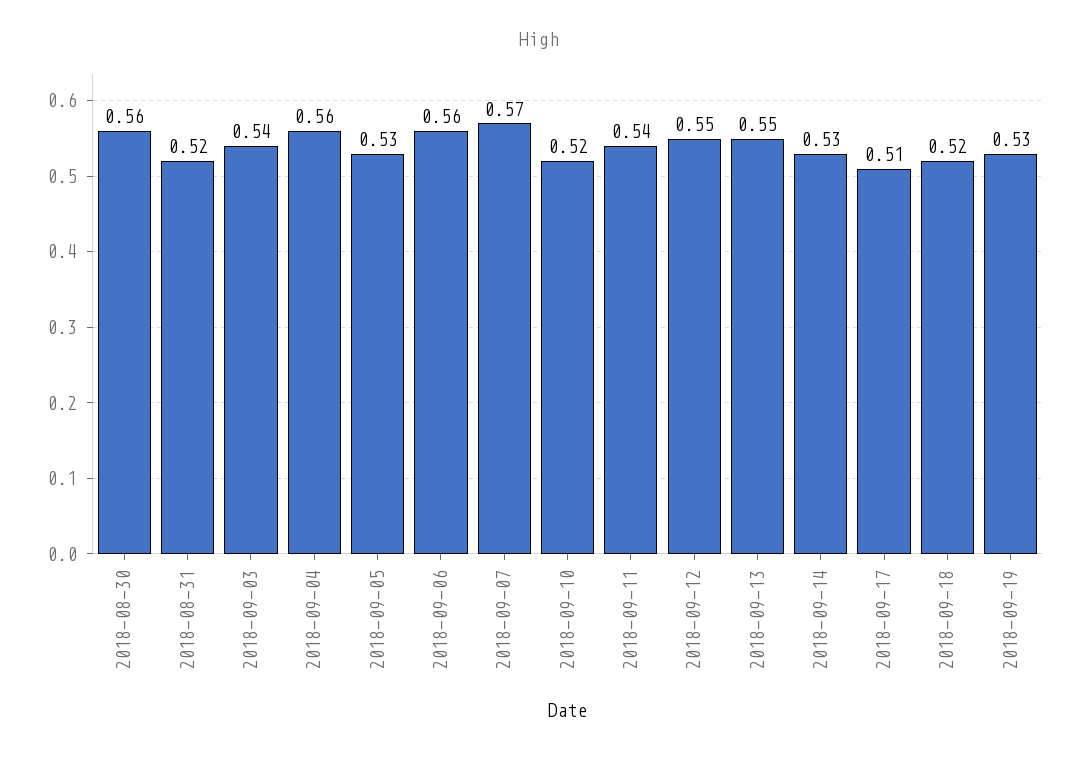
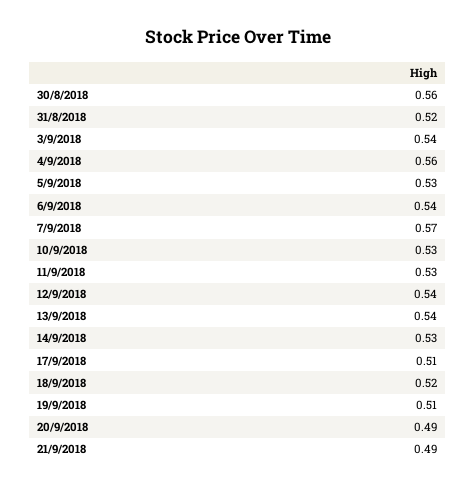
2018-09-06: 0.56 -> 0.54
2018-09-10: 0.52 -> 0.53
2018-09-11: 0.54 -> 0.53
2018-09-12: 0.55 -> 0.54
2018-09-13: 0.55 -> 0.54
2018-09-19: 0.53 -> 0.51
20/9/2018: none -> 0.49
21/9/2018: none -> 0.49

